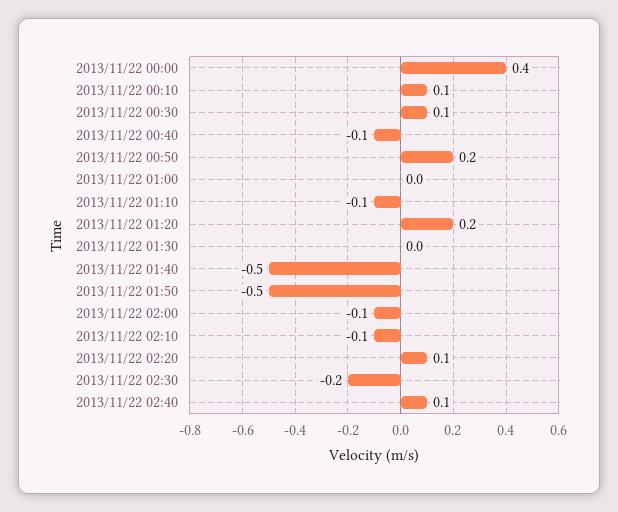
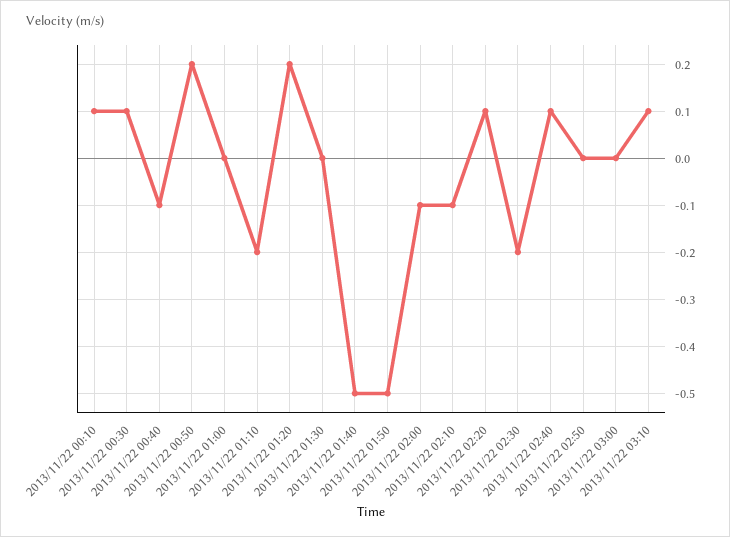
2013/11/22 00:00: 0.4 -> none
2013/11/22 01:10: -0.1 -> -0.2
2013/11/22 02:50: none -> 0
2013/11/22 03:00: none -> 0
2013/11/22 03:10: none -> 0.1

